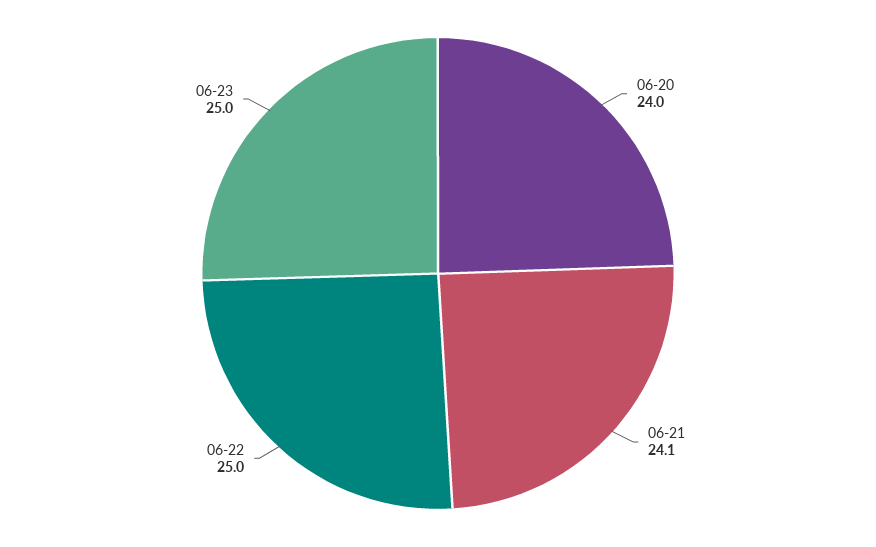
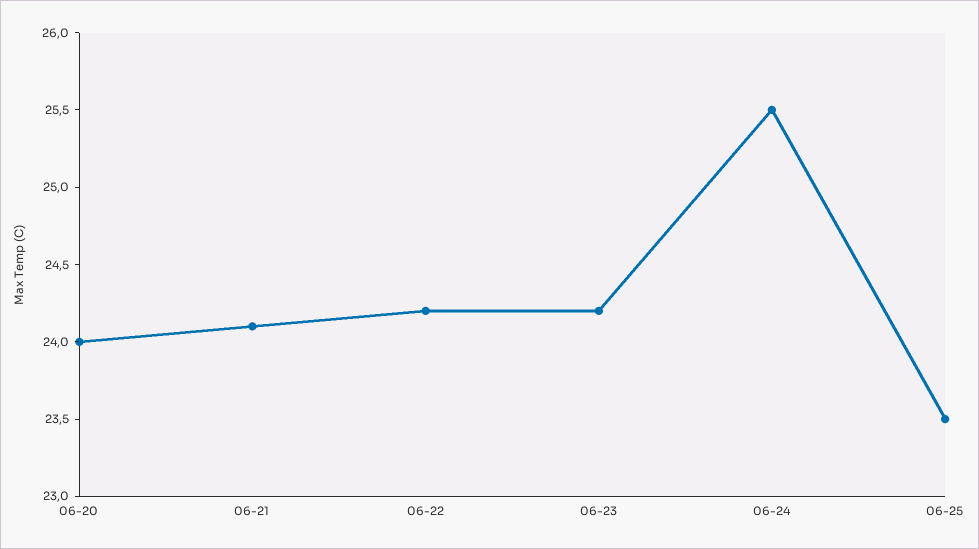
06-22: 25 -> 24.2
06-23: 25 -> 24.2
06-24: none -> 25.5
06-25: none -> 23.5

